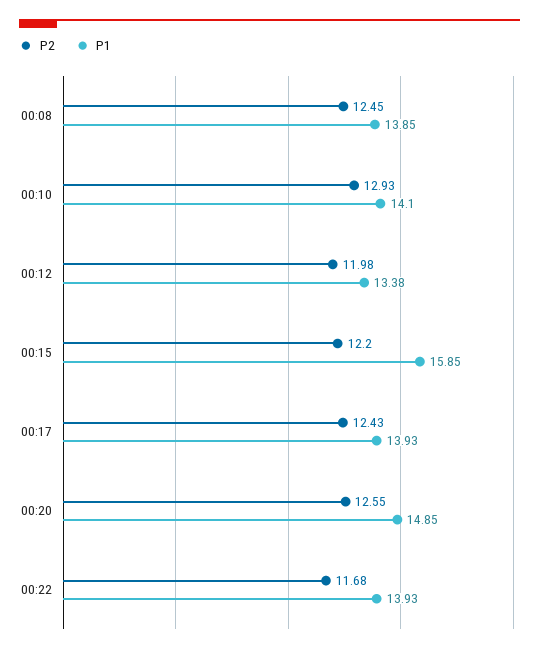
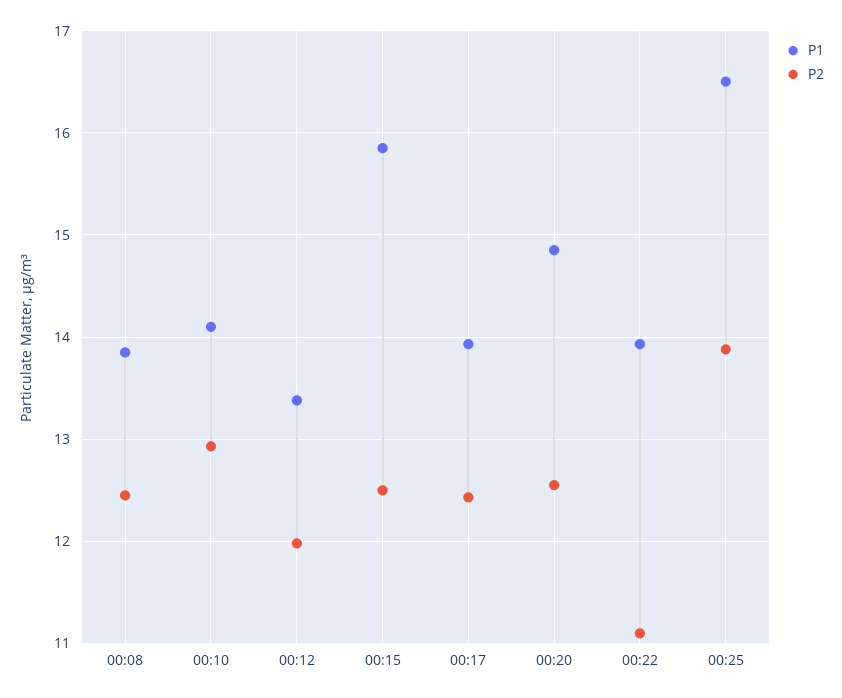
P2, 00:15: 12.2 -> 12.5
P2, 00:22: 11.68 -> 11.1
P1, 00:25: none -> 16.5
P2, 00:25: none -> 13.9

